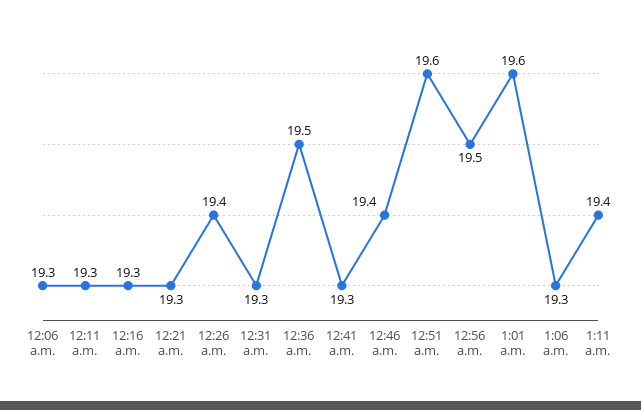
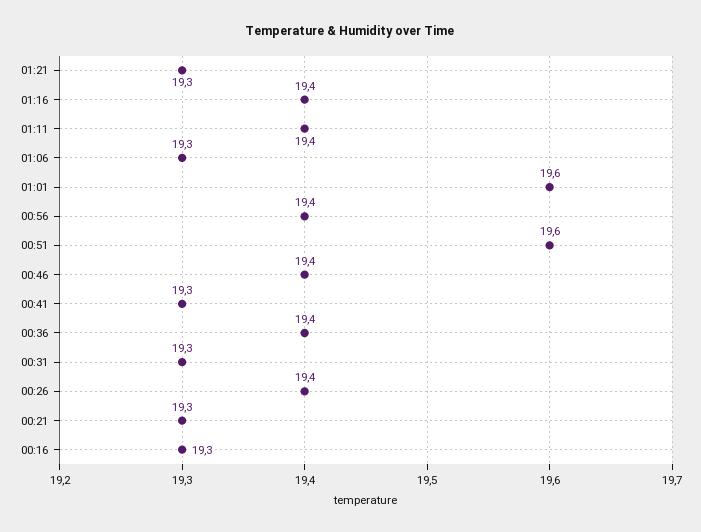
12:06 a.m.: 19.3 -> none
12:11 a.m.: 19.3 -> none
12:36 a.m.: 19.5 -> 19.4
12:56 a.m.: 19.5 -> 19.4
01:21: none -> 19.3
01:16: none -> 19.4

